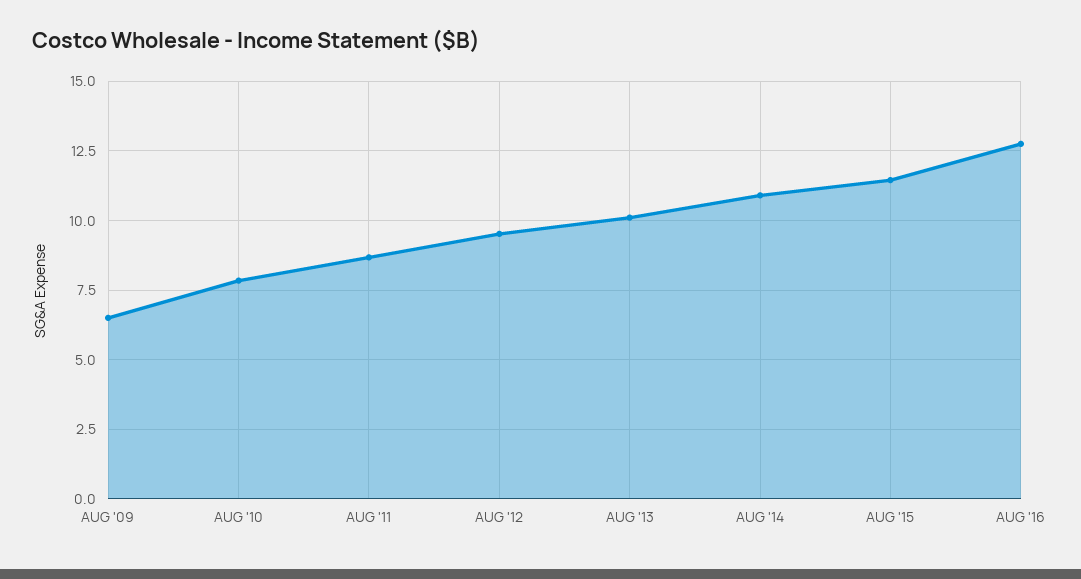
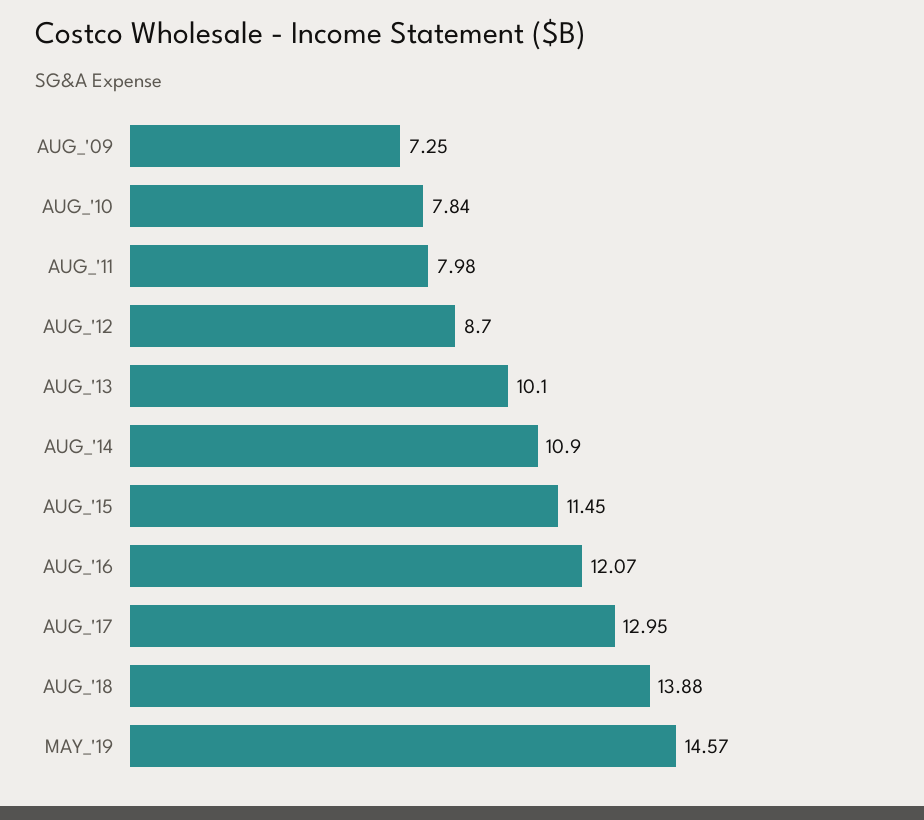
AUG '09: 6.5 -> 7.25
AUG '11: 8.75 -> 7.98
AUG '12: 9.5 -> 8.7
AUG '16: 12.75 -> 12.07
AUG_'17: none -> 12.95
AUG_'18: none -> 13.88
MAY_'19: none -> 14.57

